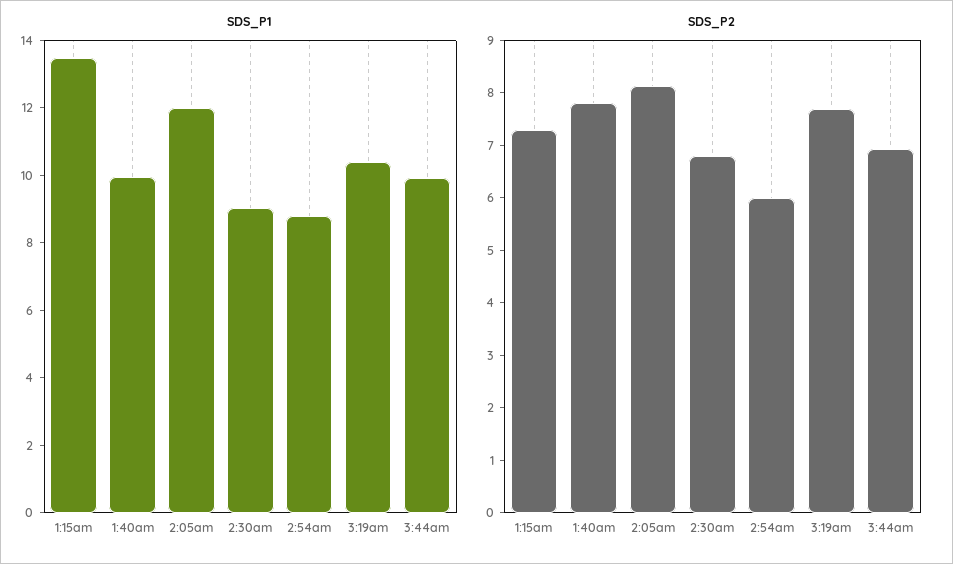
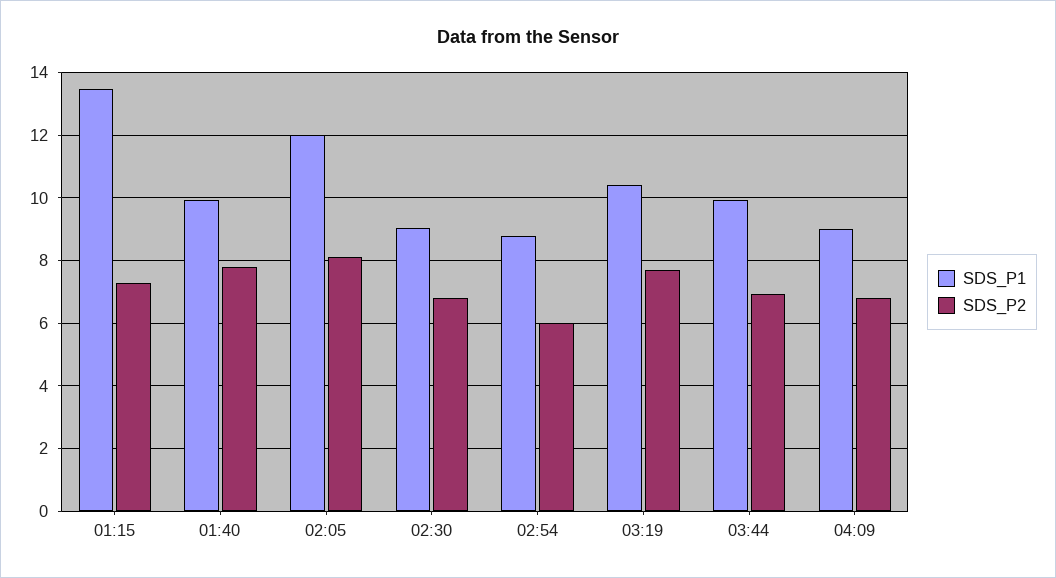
SDS_P1, 04:09: none -> 9
SDS_P2, 04:09: none -> 6.8

